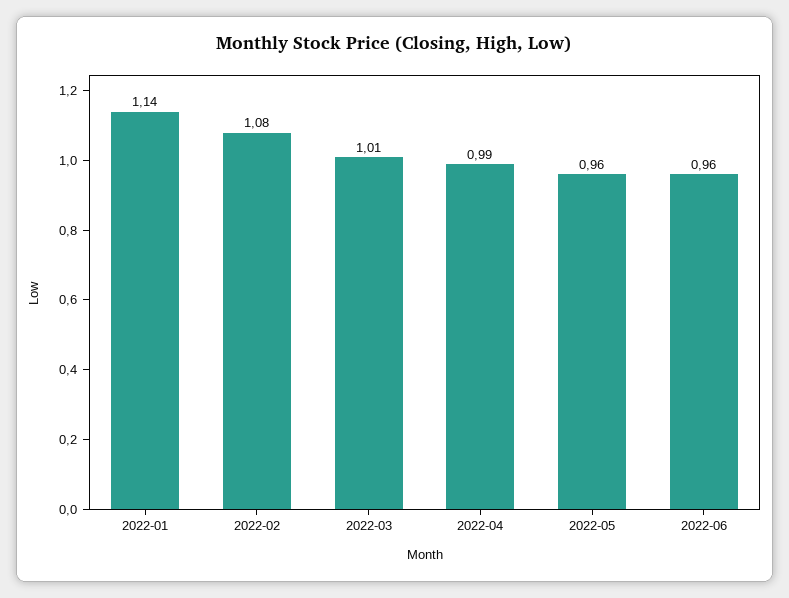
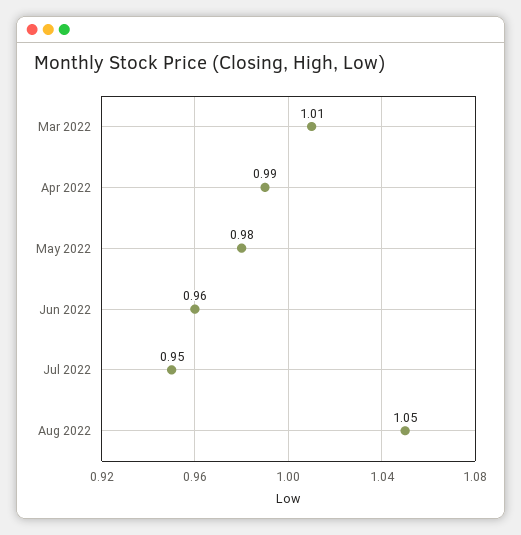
2022-01: 1.14 -> none
2022-02: 1.08 -> none
2022-05: 0.96 -> 0.98
Jul 2022: none -> 0.95
Aug 2022: none -> 1.05

